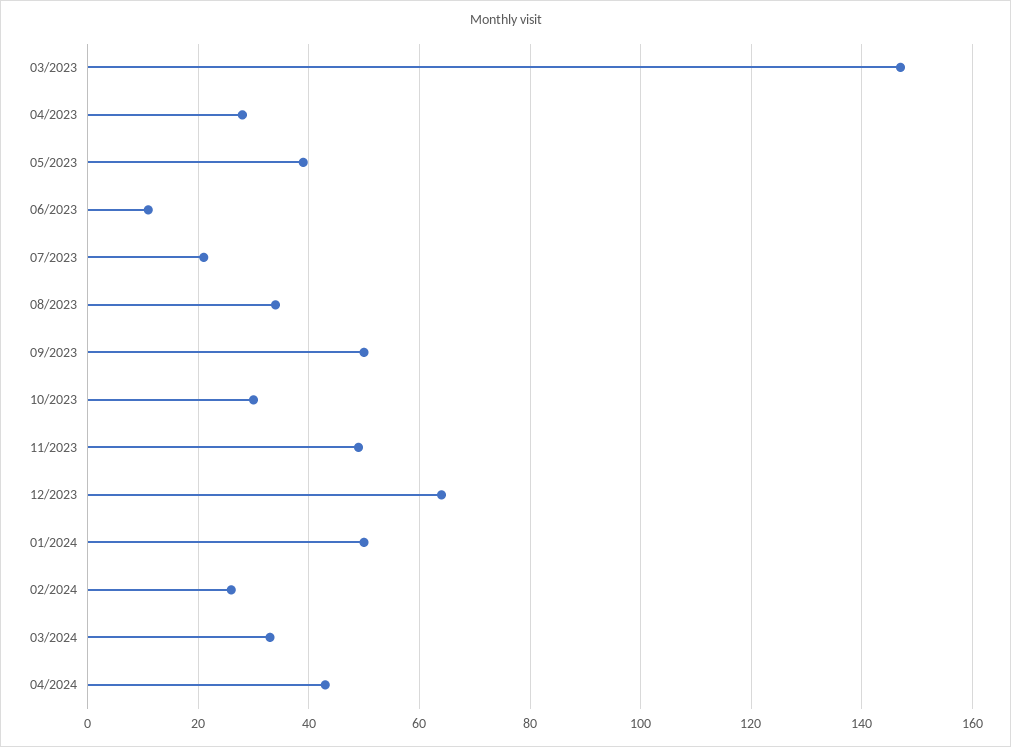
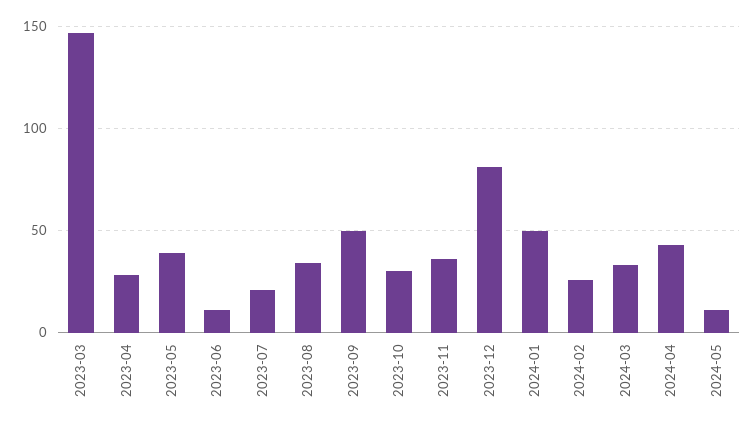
11/2023: 50 -> 35
12/2023: 65 -> 80
2024-05: none -> 10

